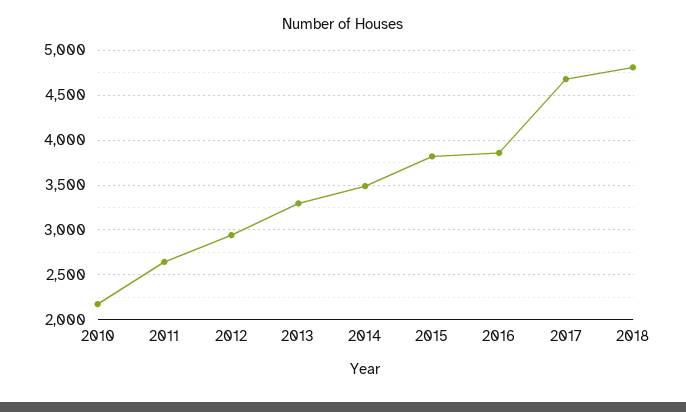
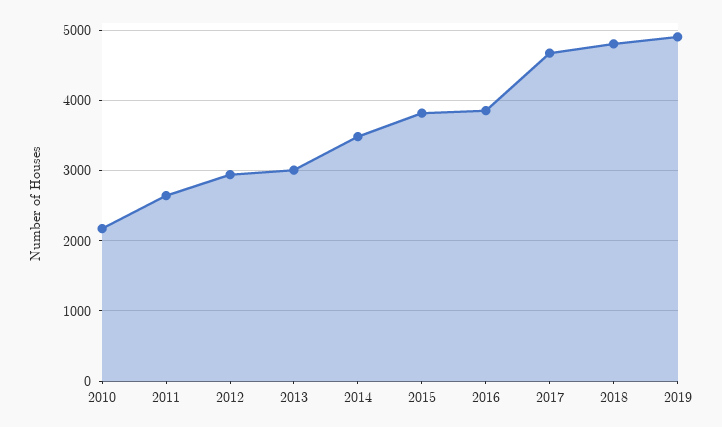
2013: 3300 -> 3000
2019: none -> 4900

